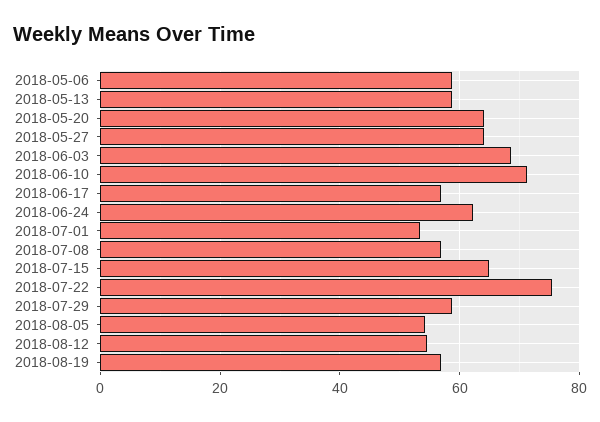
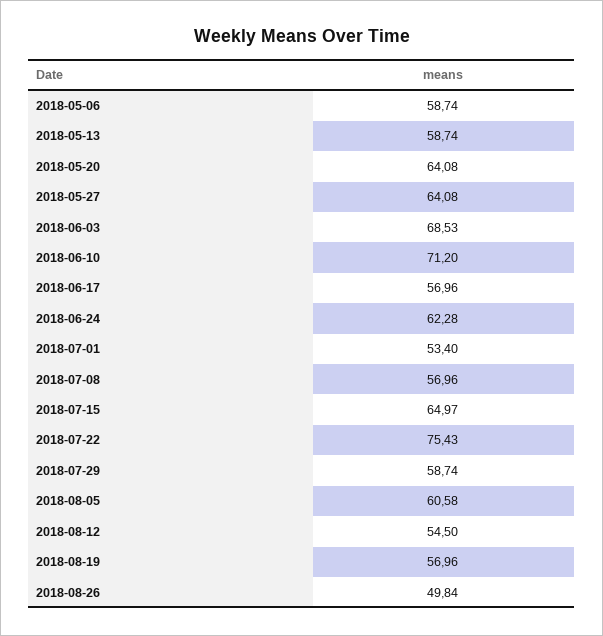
2018-08-05: 54 -> 60.58
2018-08-26: none -> 49.84

